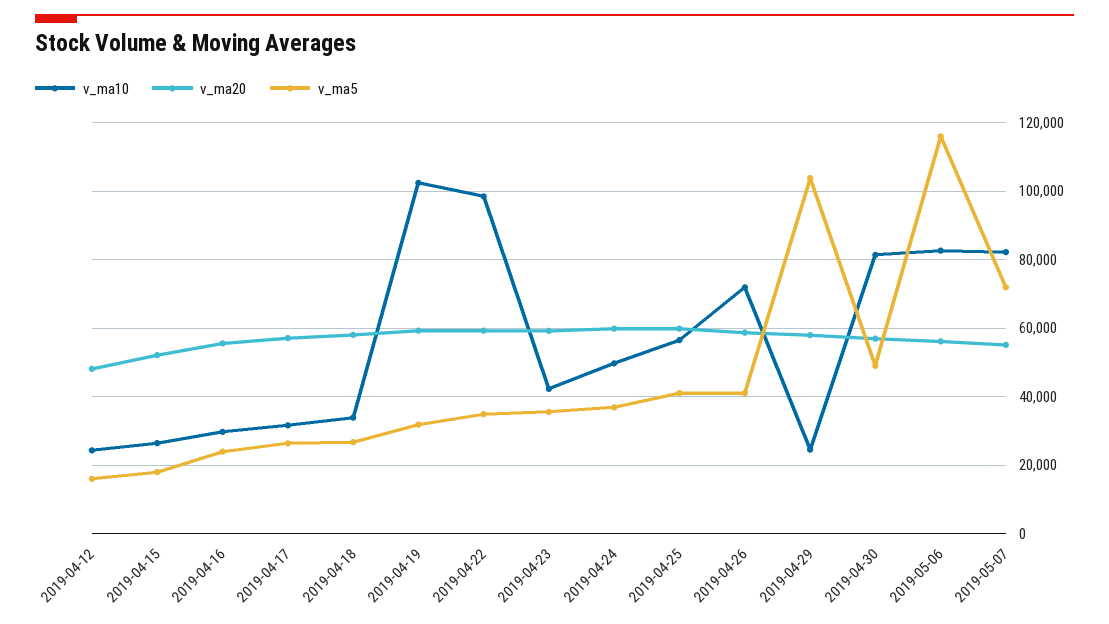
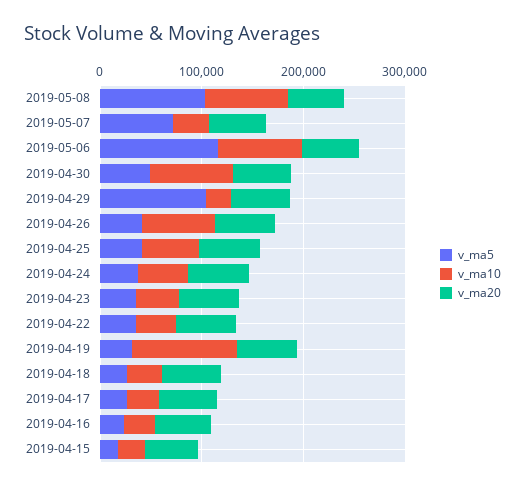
v_ma10, 2019-04-12: 24000 -> none
v_ma20, 2019-04-12: 48000 -> none
v_ma5, 2019-04-12: 16000 -> none
v_ma10, 2019-04-22: 98000 -> 40000
v_ma10, 2019-05-07: 82000 -> 40000
v_ma5, 2019-05-08: none -> 100000
v_ma10, 2019-05-08: none -> 80000
v_ma20, 2019-05-08: none -> 60000

